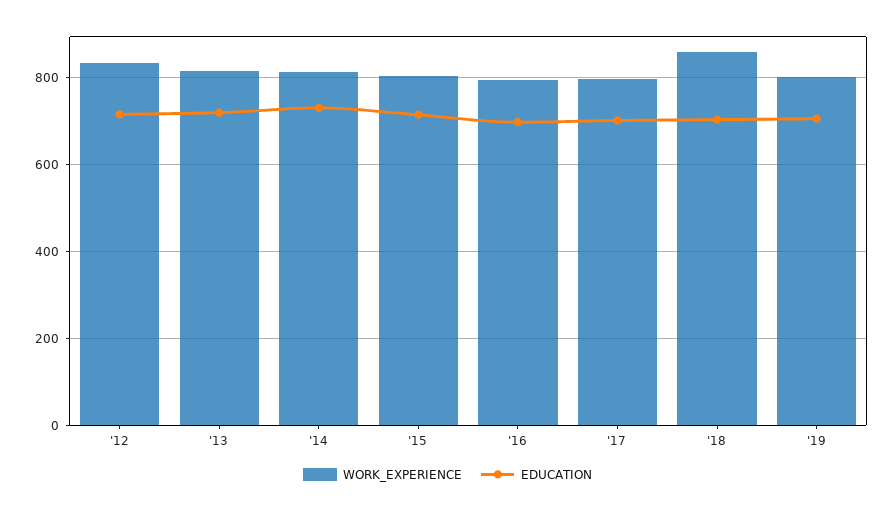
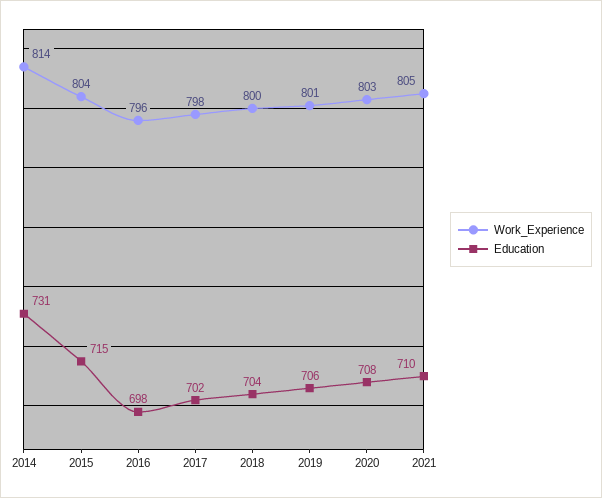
WORK_EXPERIENCE, '12: 840 -> none
EDUCATION, '12: 720 -> none
WORK_EXPERIENCE, '13: 820 -> none
EDUCATION, '13: 720 -> none
WORK_EXPERIENCE, '18: 860 -> 800
WORK_EXPERIENCE, 2020: none -> 803
EDUCATION, 2020: none -> 708
WORK_EXPERIENCE, 2021: none -> 805
EDUCATION, 2021: none -> 710

